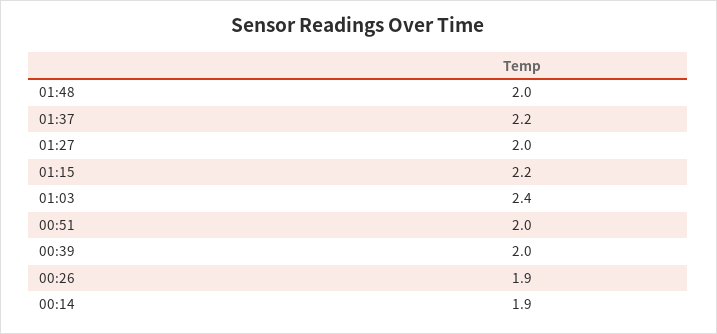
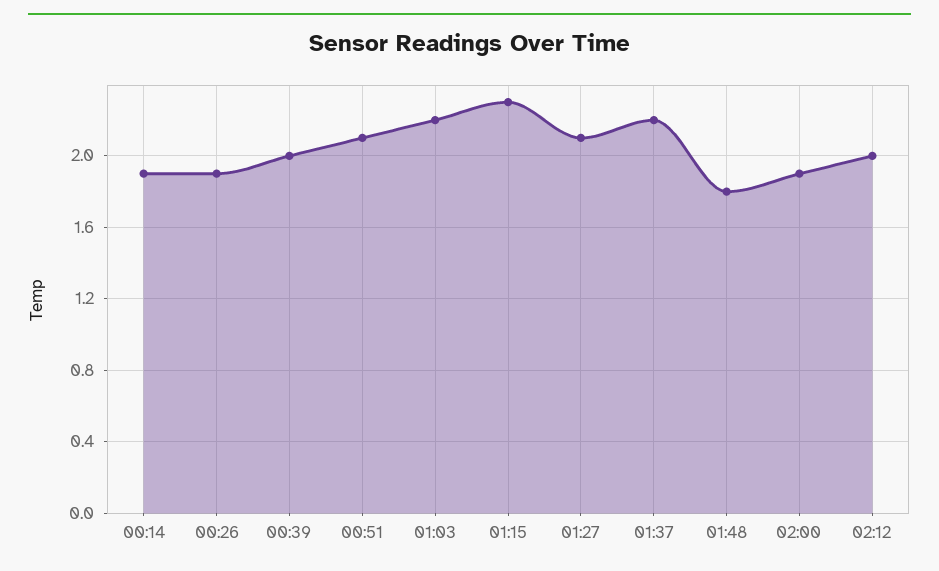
01:48: 2 -> 1.8
01:27: 2 -> 2.1
01:15: 2.2 -> 2.3
01:03: 2.4 -> 2.2
00:51: 2 -> 2.1
02:00: none -> 1.9
02:12: none -> 2

